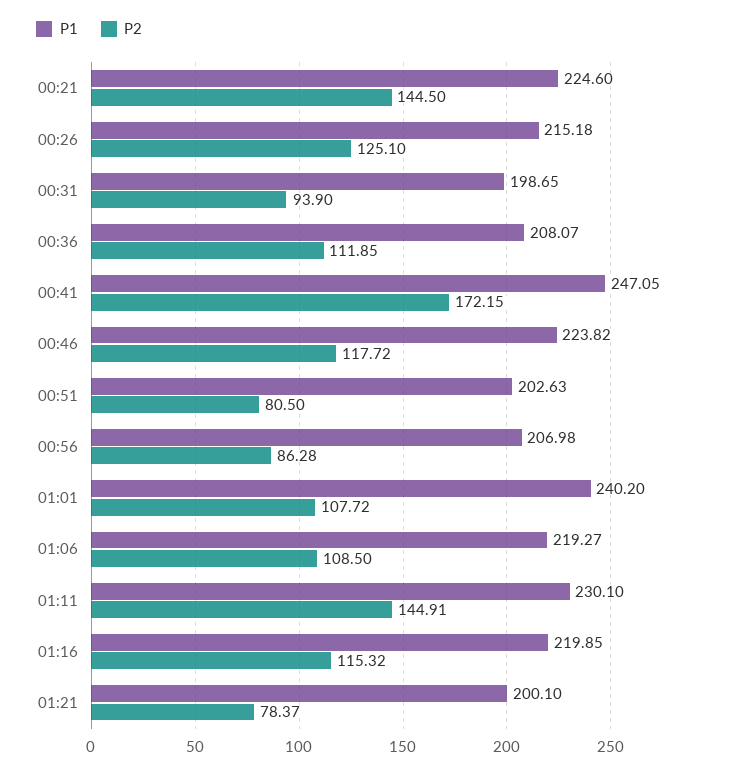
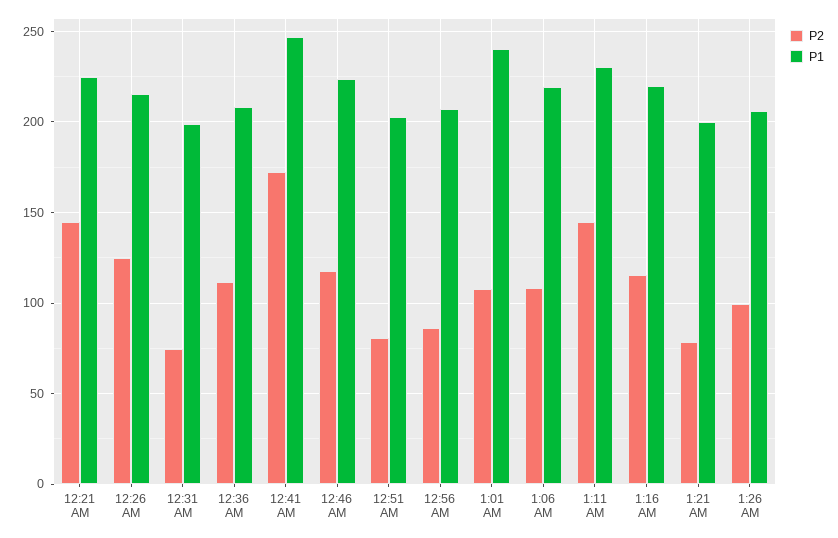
P2, 00:31: 93.9 -> 75
P2, 1:26 AM: none -> 100
P1, 1:26 AM: none -> 205

